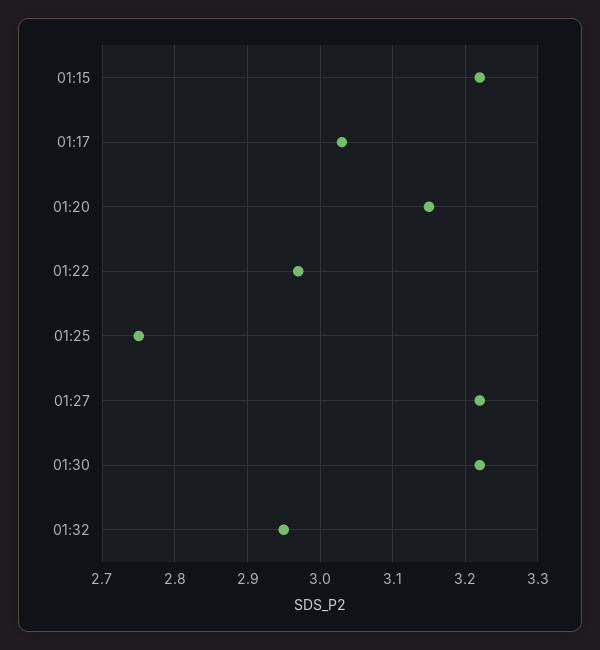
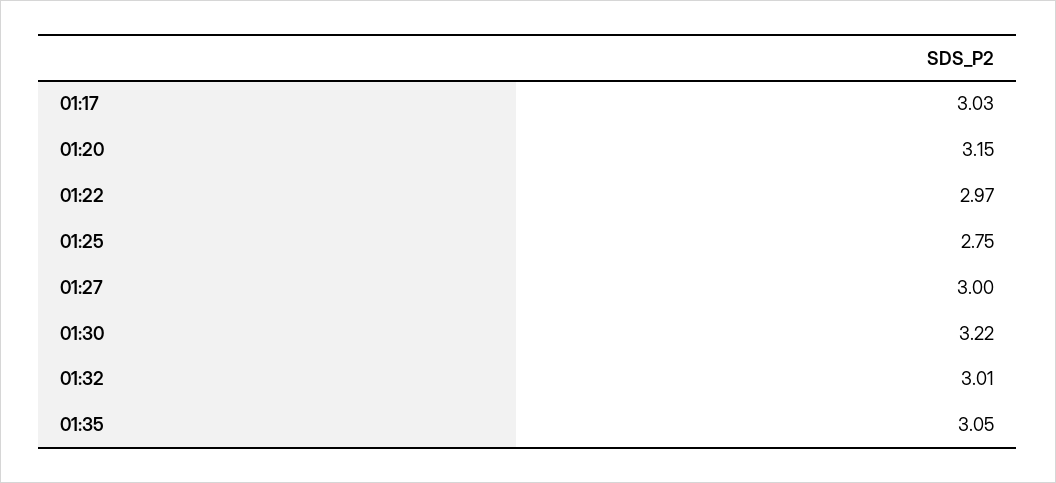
01:15: 3.22 -> none
01:27: 3.22 -> 3
01:32: 2.95 -> 3.01
01:35: none -> 3.05

